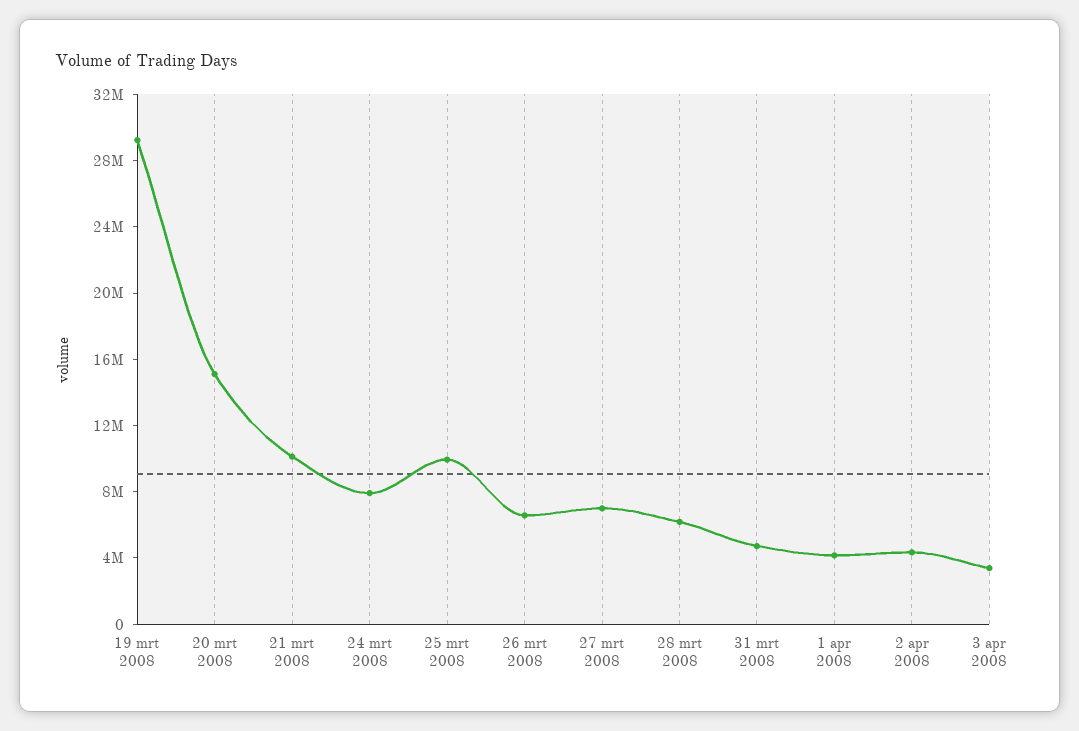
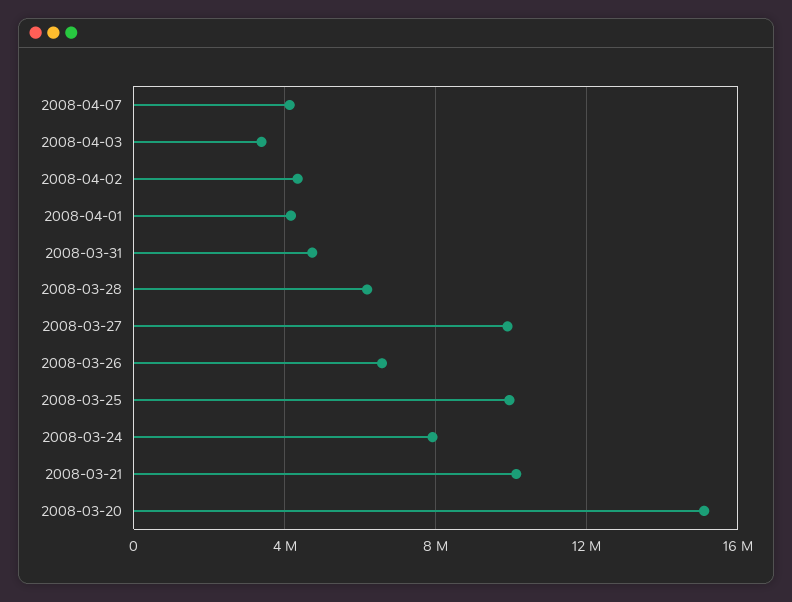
19 mrt 2008: 29000000 -> none
27 mrt 2008: 7000000 -> 10000000
2008-04-07: none -> 4000000

